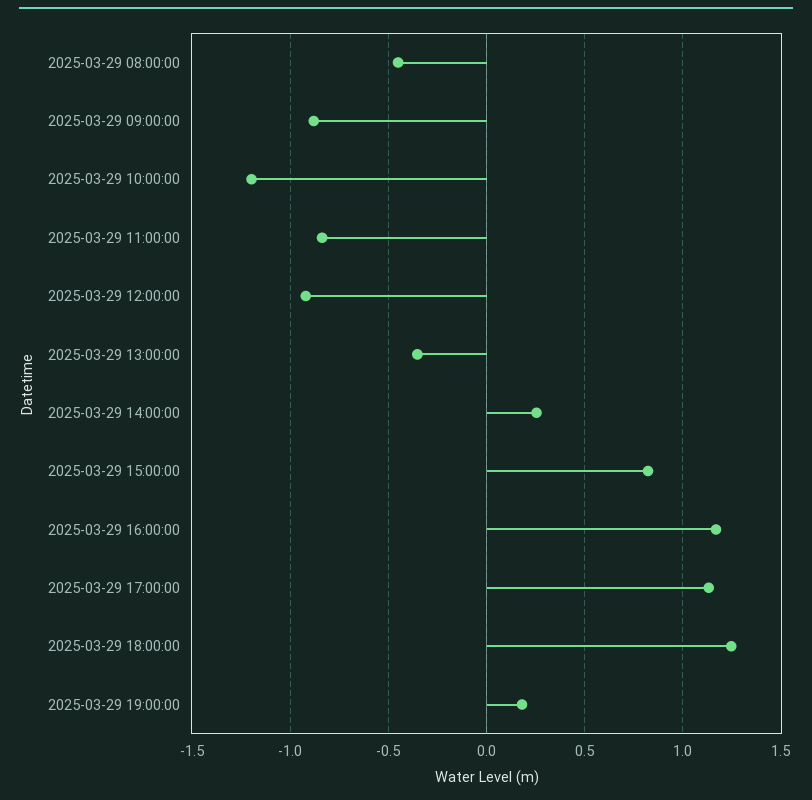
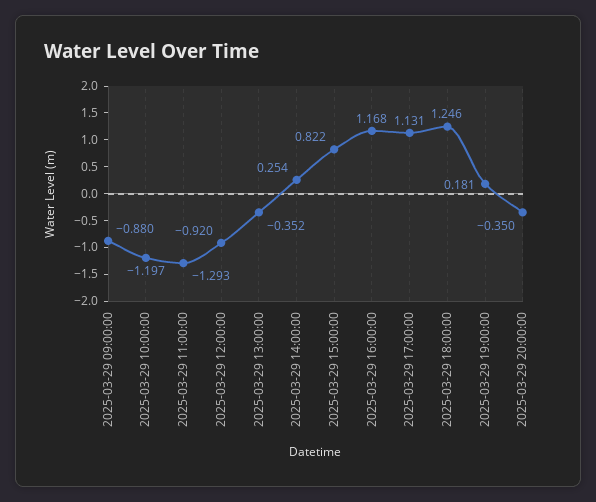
2025-03-29 08:00:00: -0.45 -> none
2025-03-29 11:00:00: -0.85 -> -1.293
2025-03-29 20:00:00: none -> -0.35

